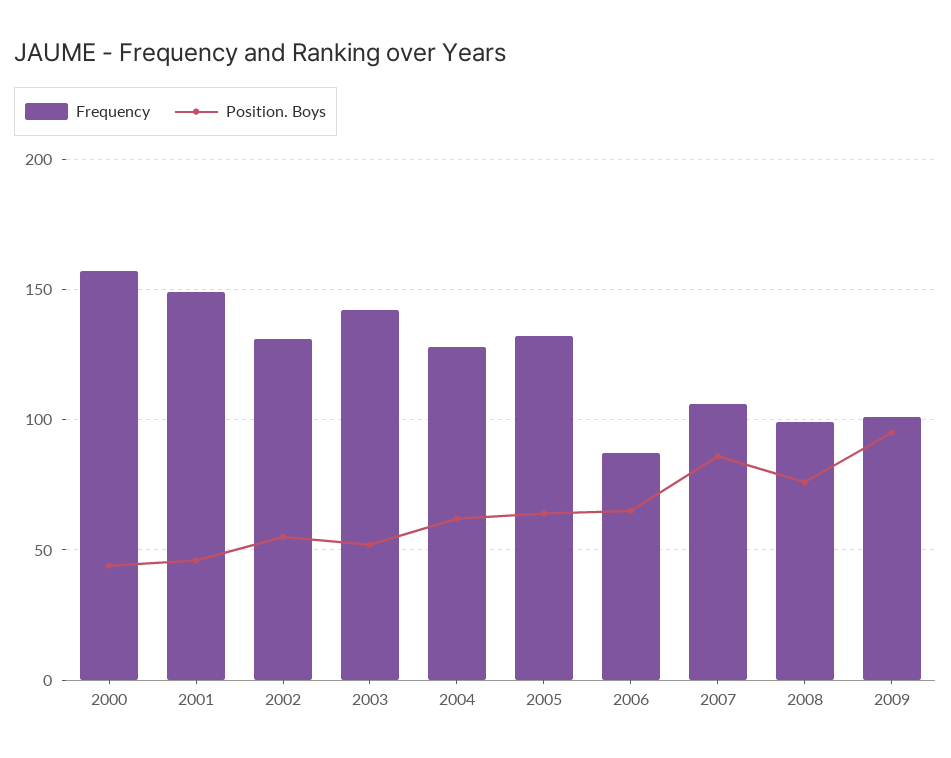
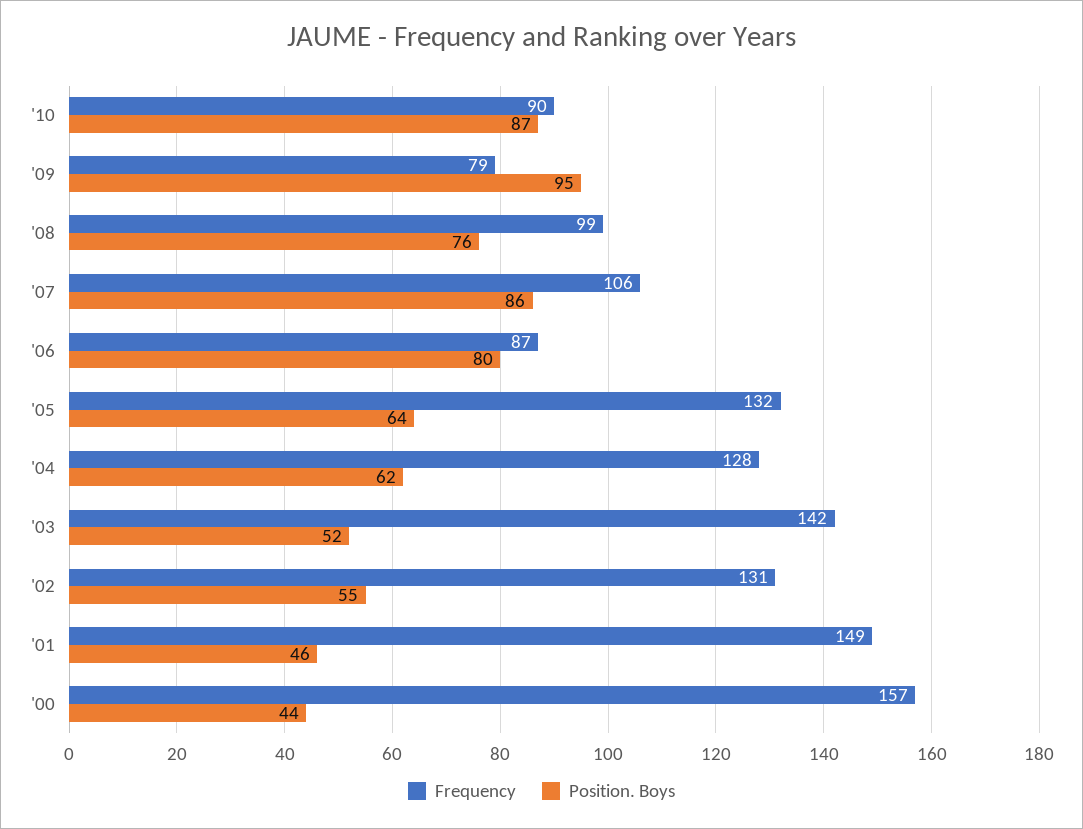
Position. Boys, 2006: 65 -> 80
Frequency, 2009: 100 -> 79
Frequency, '10: none -> 90
Position. Boys, '10: none -> 87

